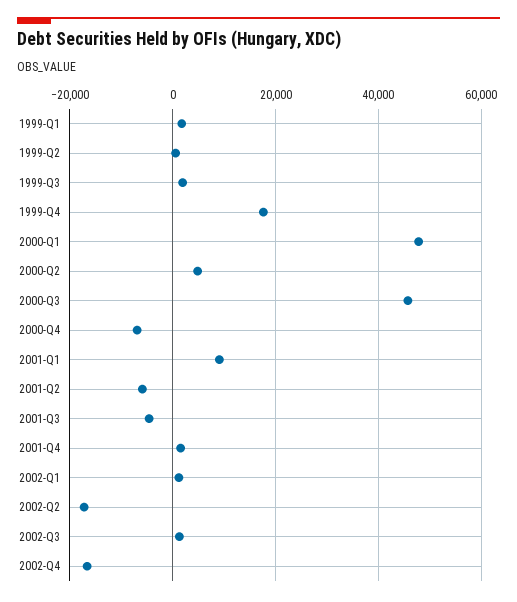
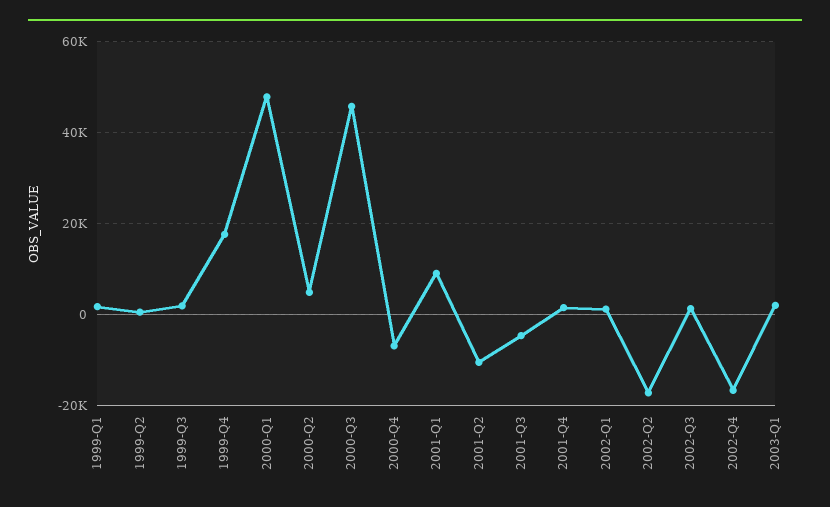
2001-Q2: -6000 -> -10000
2003-Q1: none -> 2000

